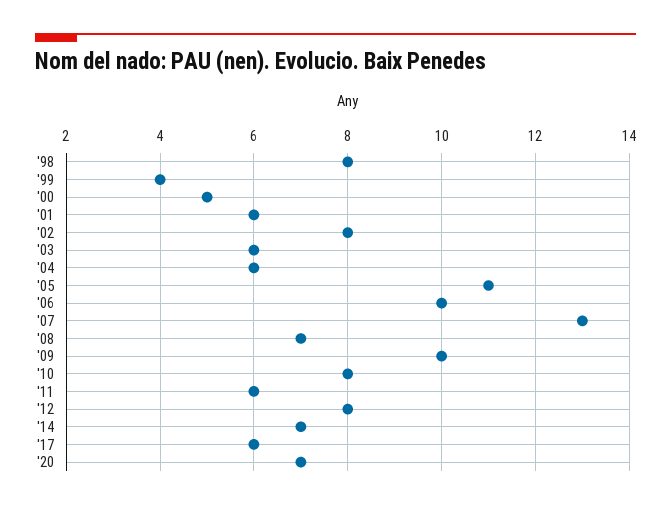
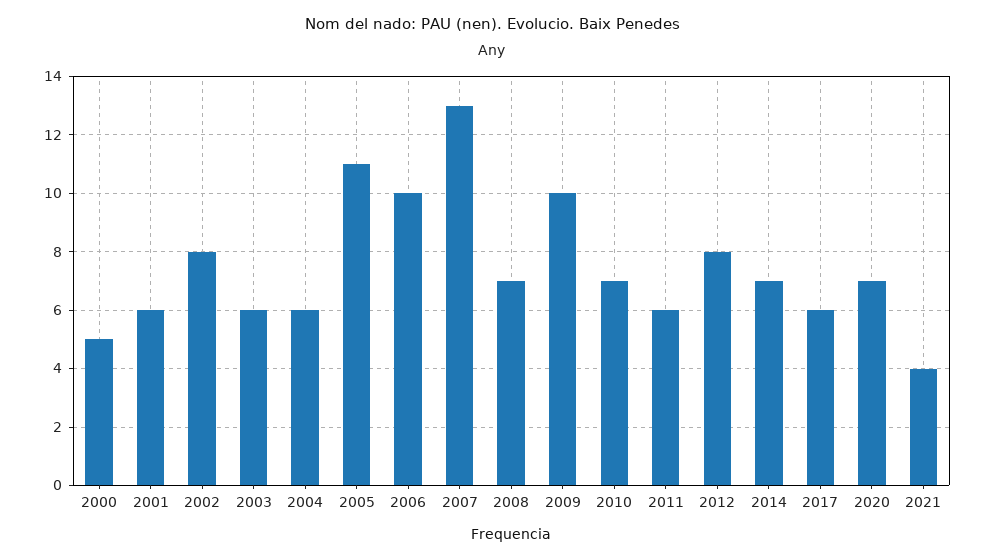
'98: 8 -> none
'99: 4 -> none
'10: 8 -> 7
2021: none -> 4

